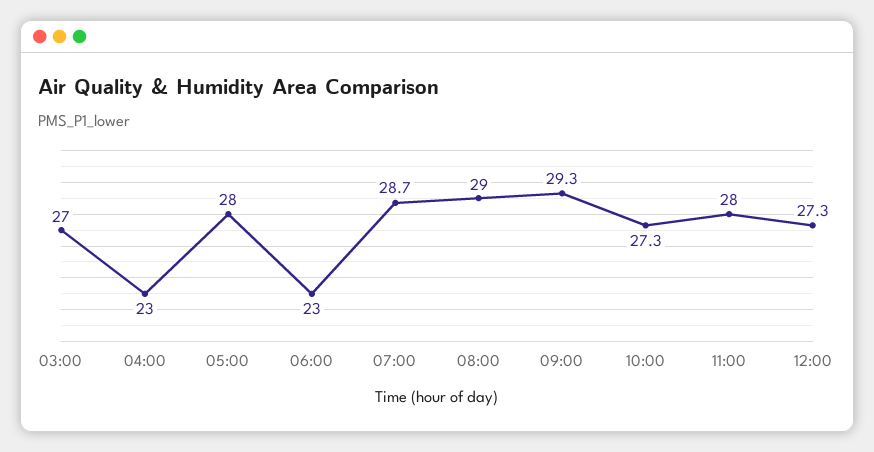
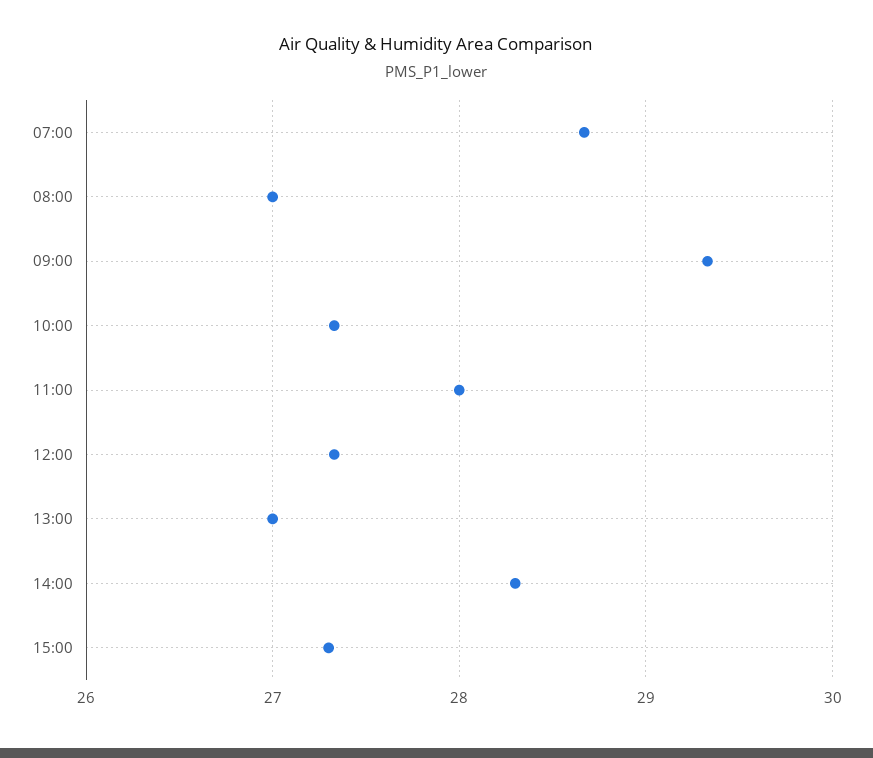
03:00: 27 -> none
04:00: 23 -> none
05:00: 28 -> none
06:00: 23 -> none
08:00: 29 -> 27
13:00: none -> 27
14:00: none -> 28.3
15:00: none -> 27.3

